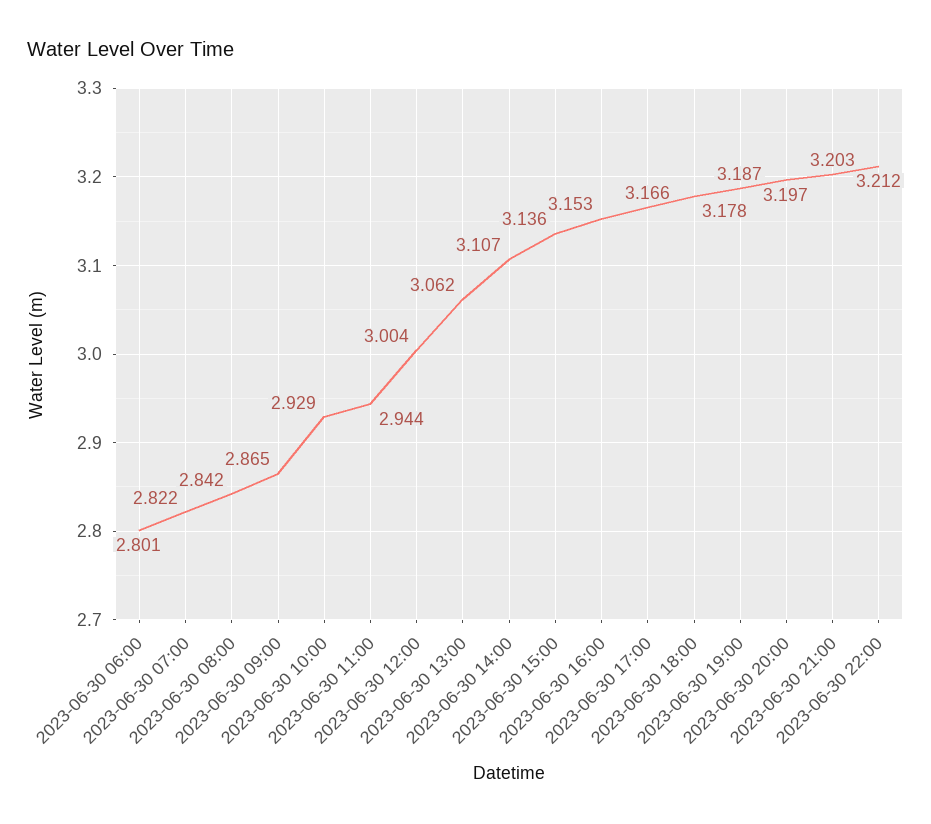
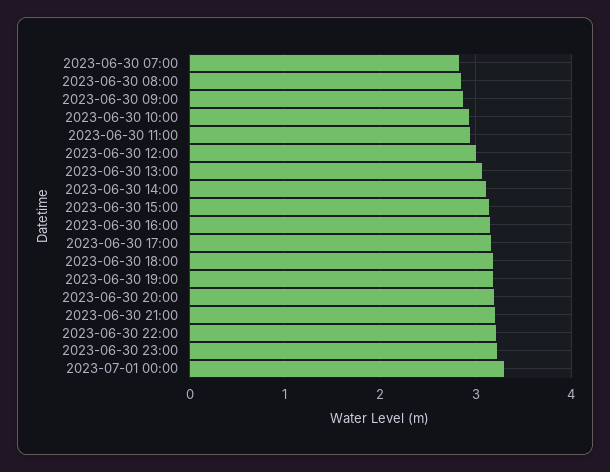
2023-06-30 06:00: 2.801 -> none
2023-06-30 23:00: none -> 3.2
2023-07-01 00:00: none -> 3.3

